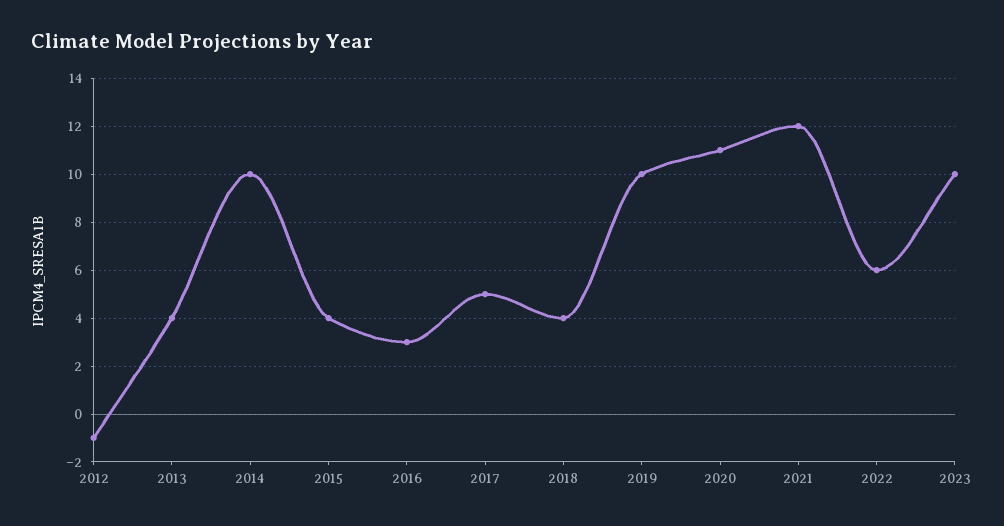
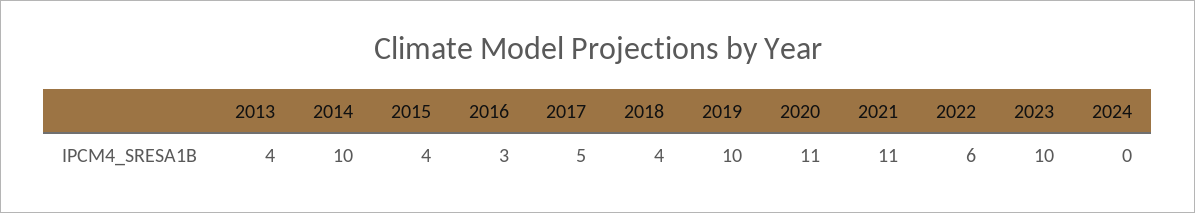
2012: -1 -> none
2021: 12 -> 11
2024: none -> 0

